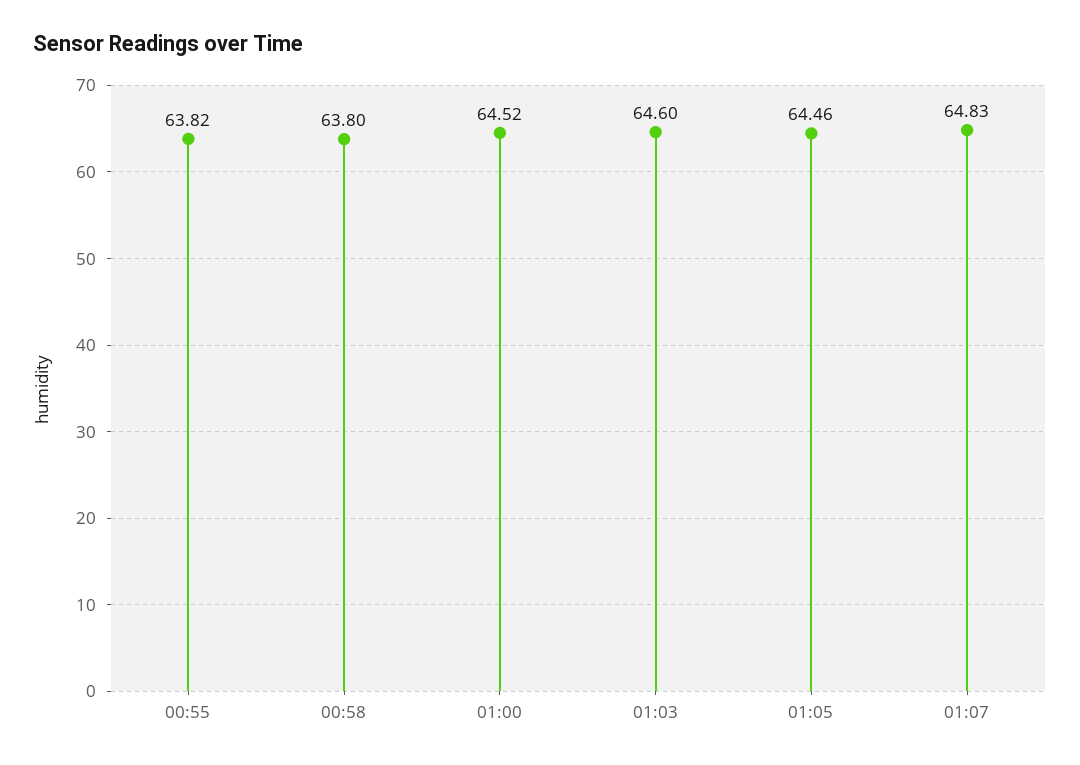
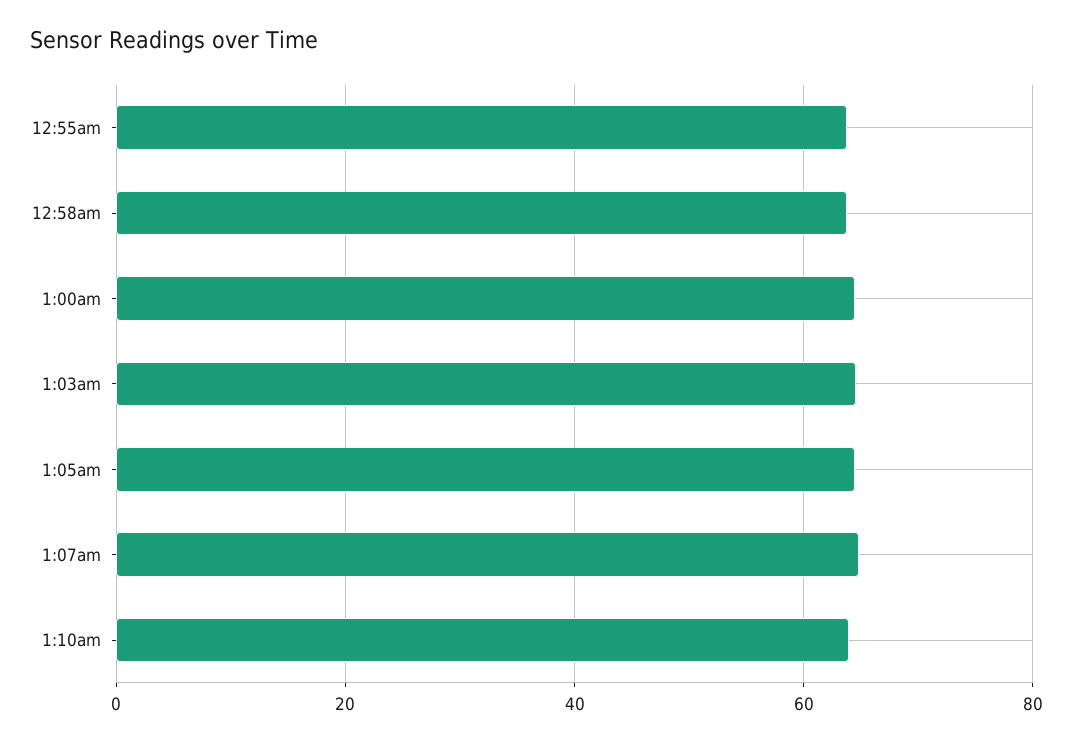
1:10am: none -> 64

